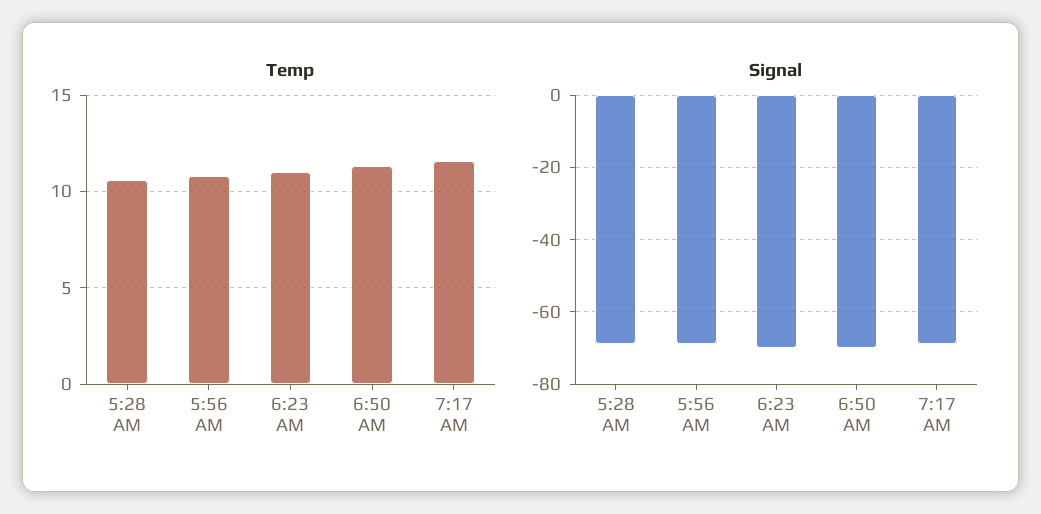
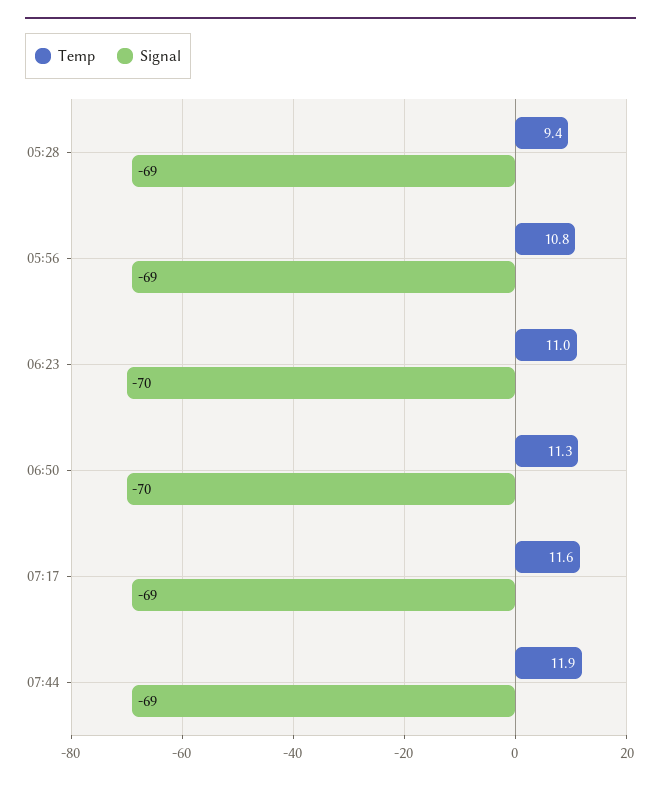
Temp, 5:28 AM: 10.5 -> 9.4
Temp, 07:44: none -> 11.9
Signal, 07:44: none -> -69

